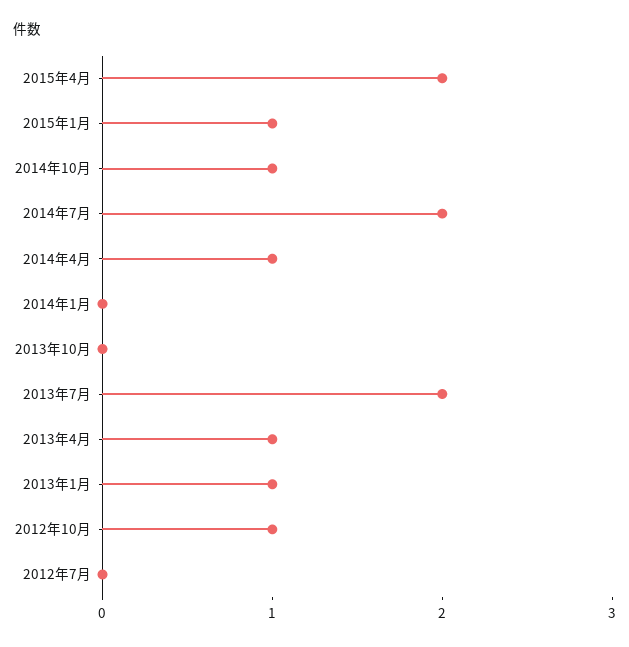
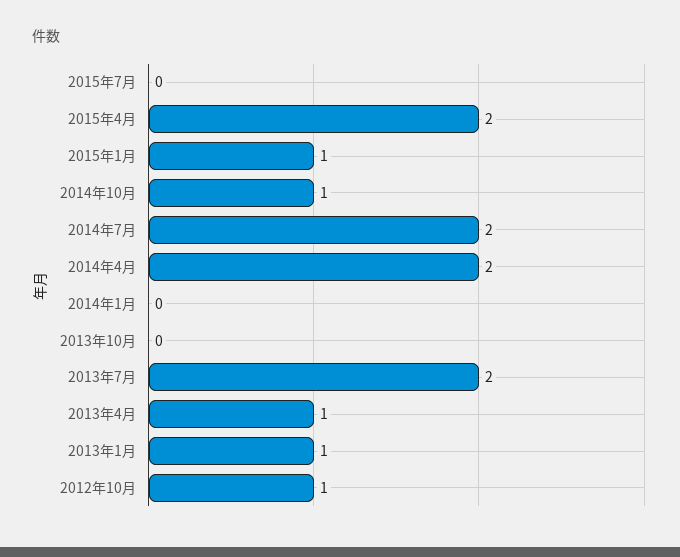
2014年4月: 1 -> 2
2012年7月: 0 -> none
2015年7月: none -> 0

